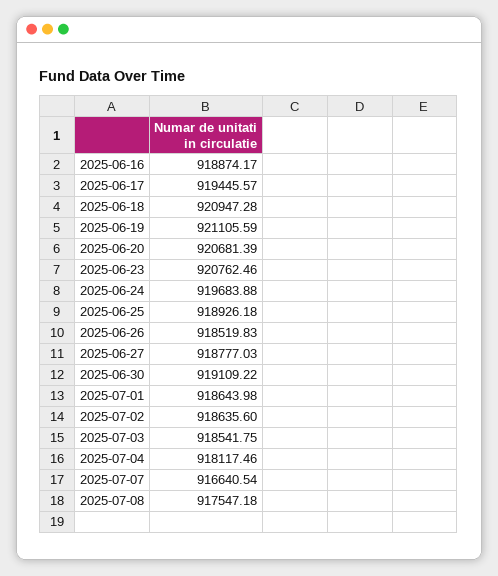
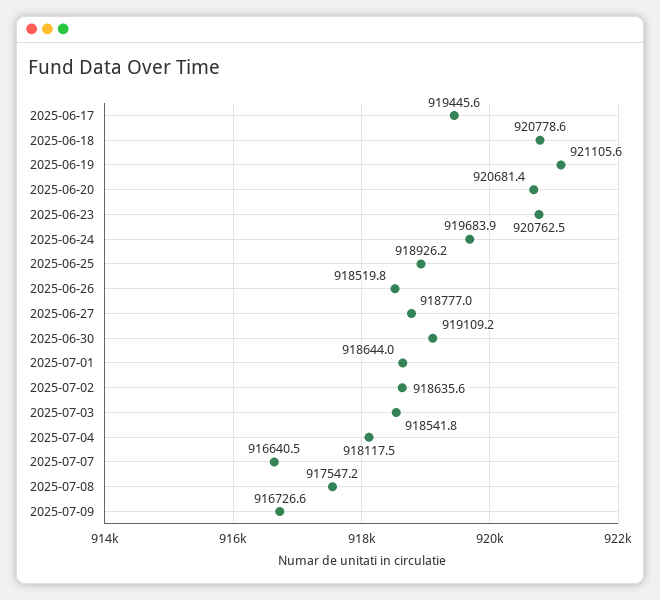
2025-06-16: 918874.17 -> none
2025-06-18: 920947.28 -> 920778.6
2025-07-09: none -> 916726.6

